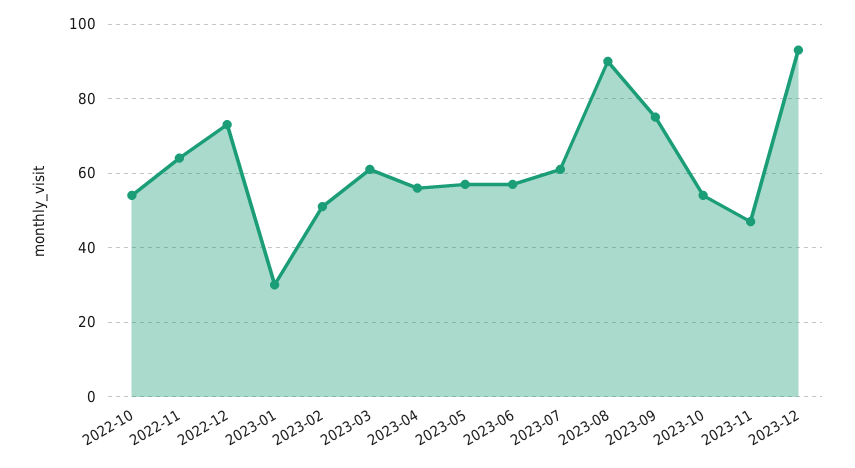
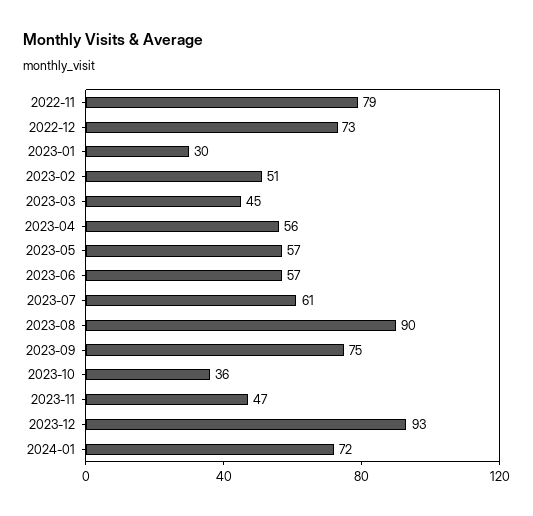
2022-10: 55 -> none
2022-11: 65 -> 79
2023-03: 60 -> 45
2023-10: 55 -> 36
2024-01: none -> 72

